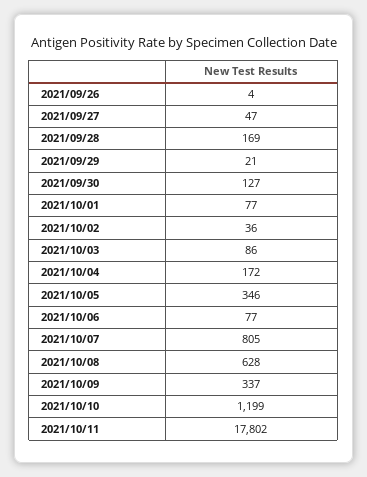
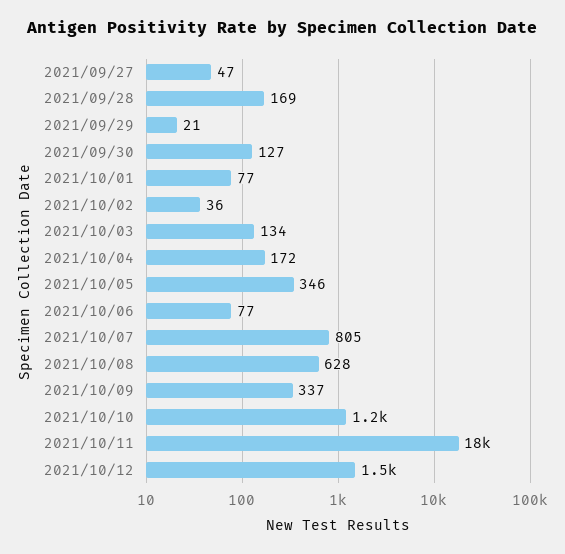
2021/09/26: 4 -> none
2021/10/03: 86 -> 134
2021/10/12: none -> 1500

